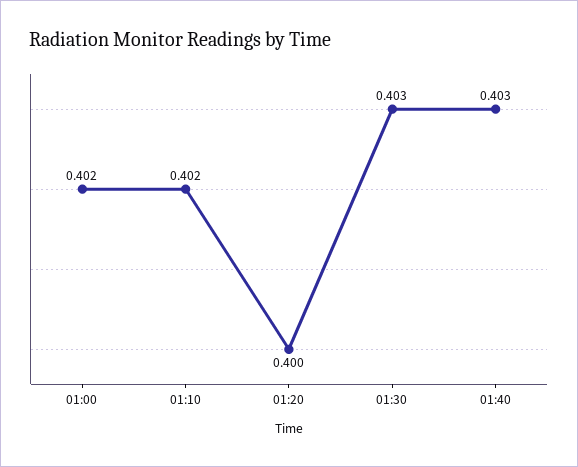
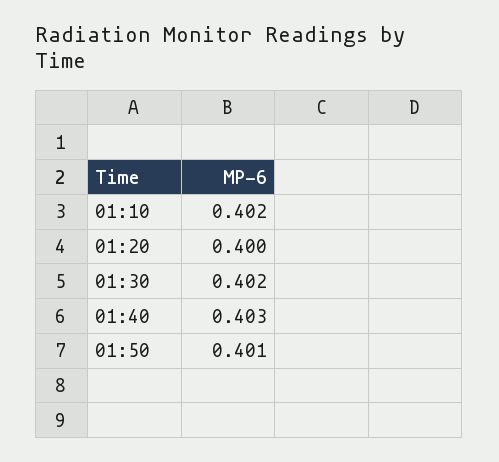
01:00: 0.402 -> none
01:30: 0.403 -> 0.402
01:50: none -> 0.401

